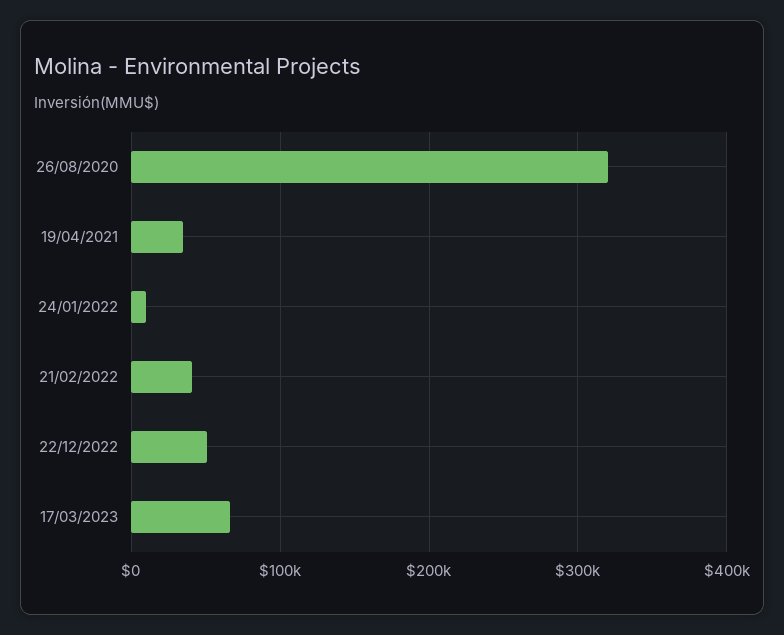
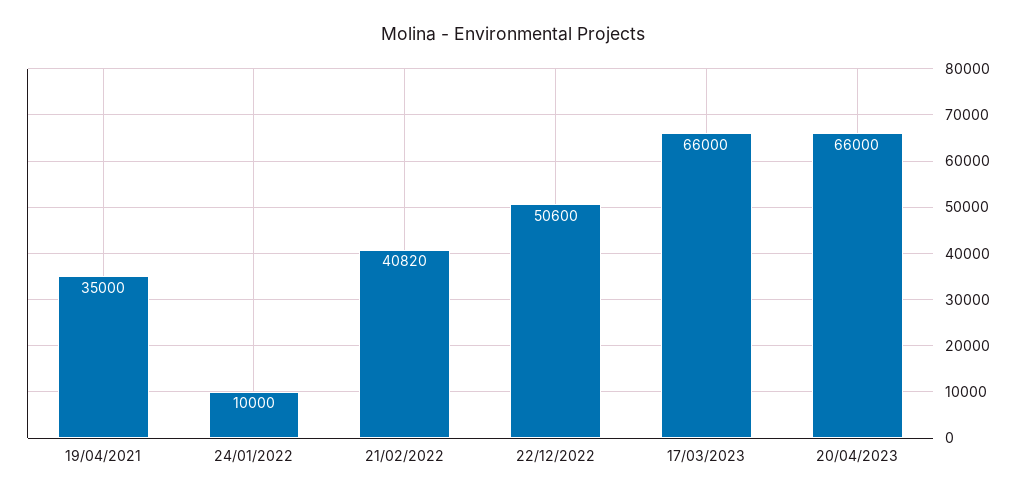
26/08/2020: 320000 -> none
20/04/2023: none -> 66000

